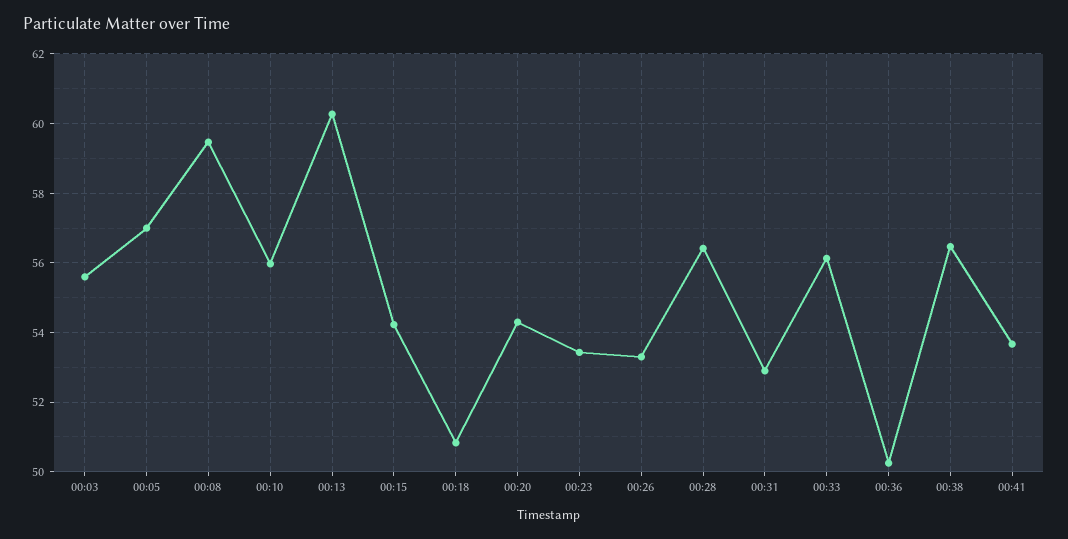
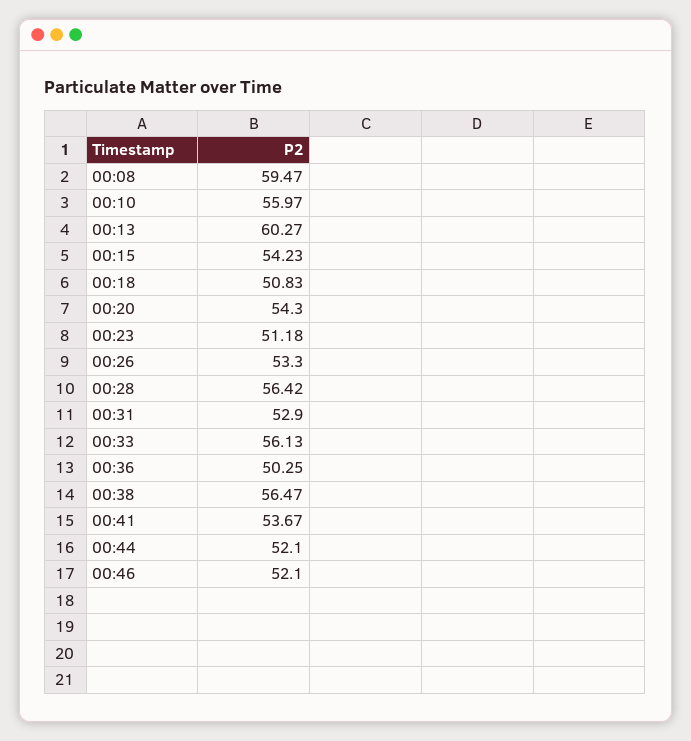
00:03: 55.6 -> none
00:05: 57 -> none
00:23: 53.4 -> 51.18
00:44: none -> 52.1
00:46: none -> 52.1

